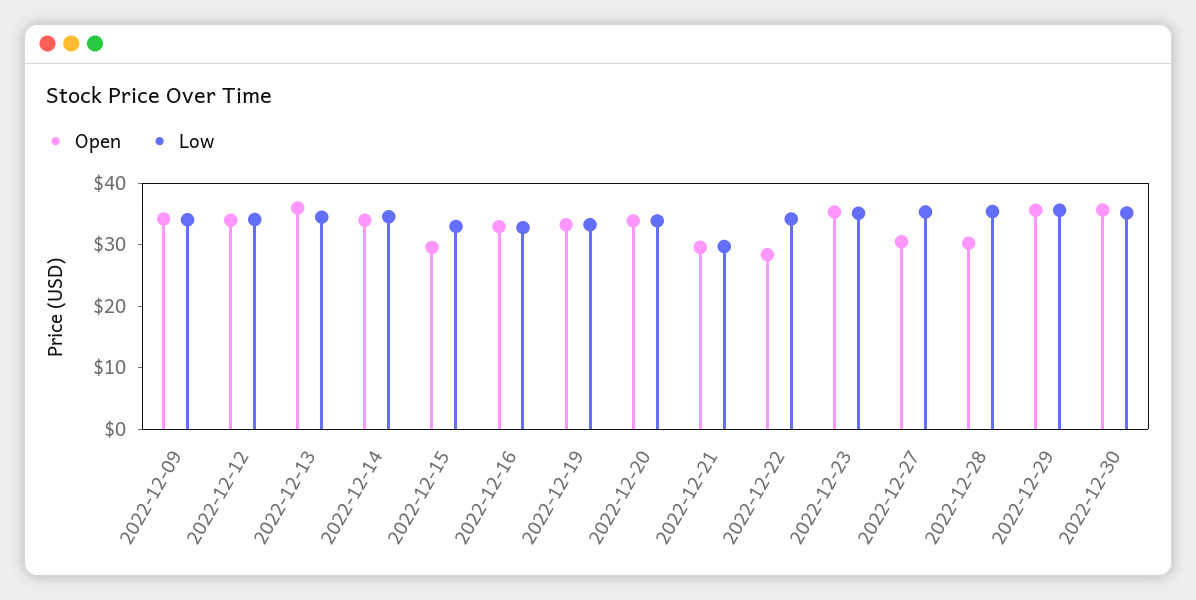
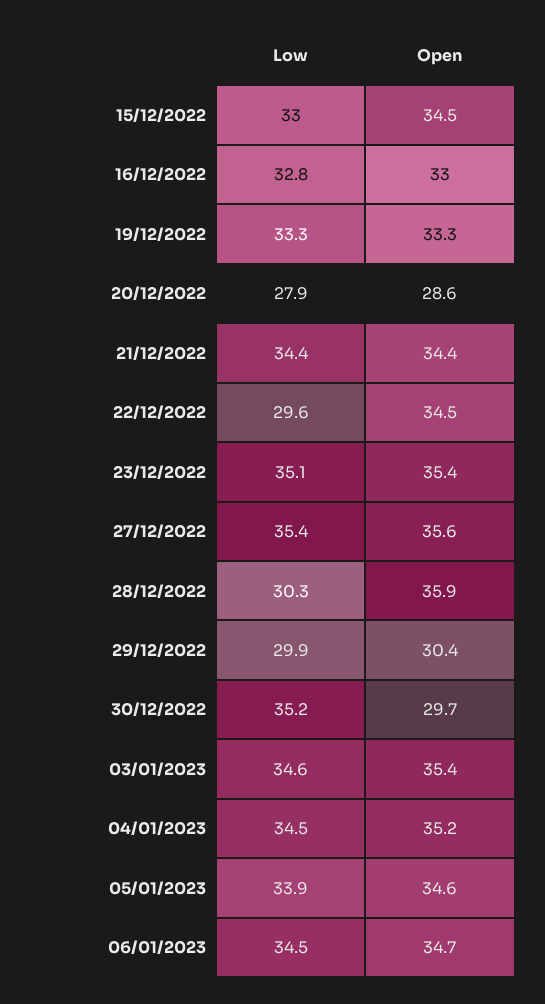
Open, 2022-12-09: 34 -> none
Low, 2022-12-09: 34 -> none
Open, 2022-12-12: 34 -> none
Low, 2022-12-12: 34 -> none
Open, 2022-12-13: 36 -> none
Low, 2022-12-13: 34 -> none
Open, 2022-12-14: 34 -> none
Low, 2022-12-14: 34 -> none
Open, 2022-12-15: 30 -> 34.5
Open, 2022-12-20: 34 -> 28.6
Low, 2022-12-20: 34 -> 27.9
Open, 2022-12-21: 30 -> 34.4
Low, 2022-12-21: 30 -> 34.4
Open, 2022-12-22: 28 -> 34.5
Low, 2022-12-22: 34 -> 29.6
Open, 2022-12-27: 30 -> 35.6
Open, 2022-12-28: 30 -> 35.9
Low, 2022-12-28: 36 -> 30.3
Open, 2022-12-29: 36 -> 30.4
Low, 2022-12-29: 36 -> 29.9
Open, 2022-12-30: 36 -> 29.7
Low, 03/01/2023: none -> 34.6
Open, 03/01/2023: none -> 35.4
Low, 04/01/2023: none -> 34.5
Open, 04/01/2023: none -> 35.2
Low, 05/01/2023: none -> 33.9
Open, 05/01/2023: none -> 34.6
Low, 06/01/2023: none -> 34.5
Open, 06/01/2023: none -> 34.7

